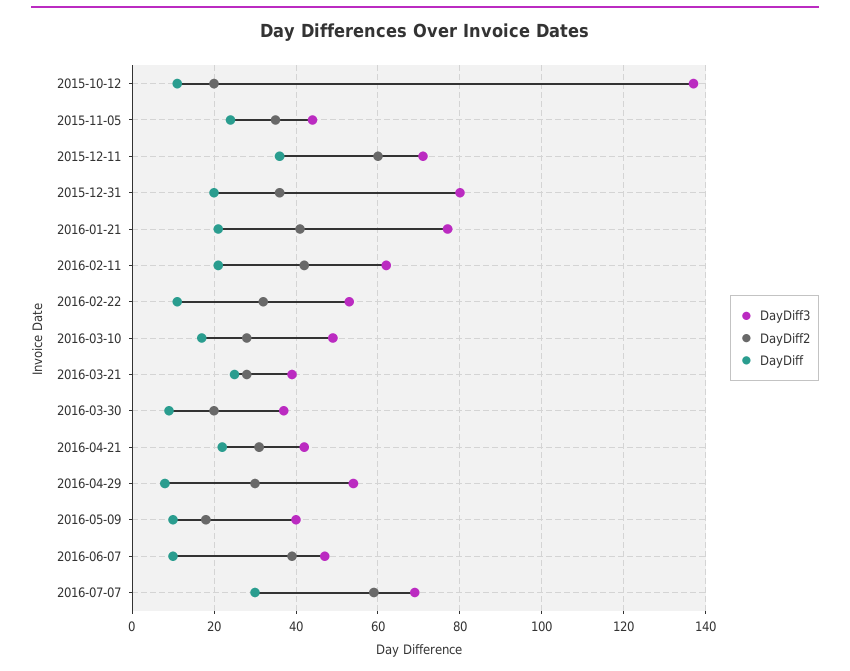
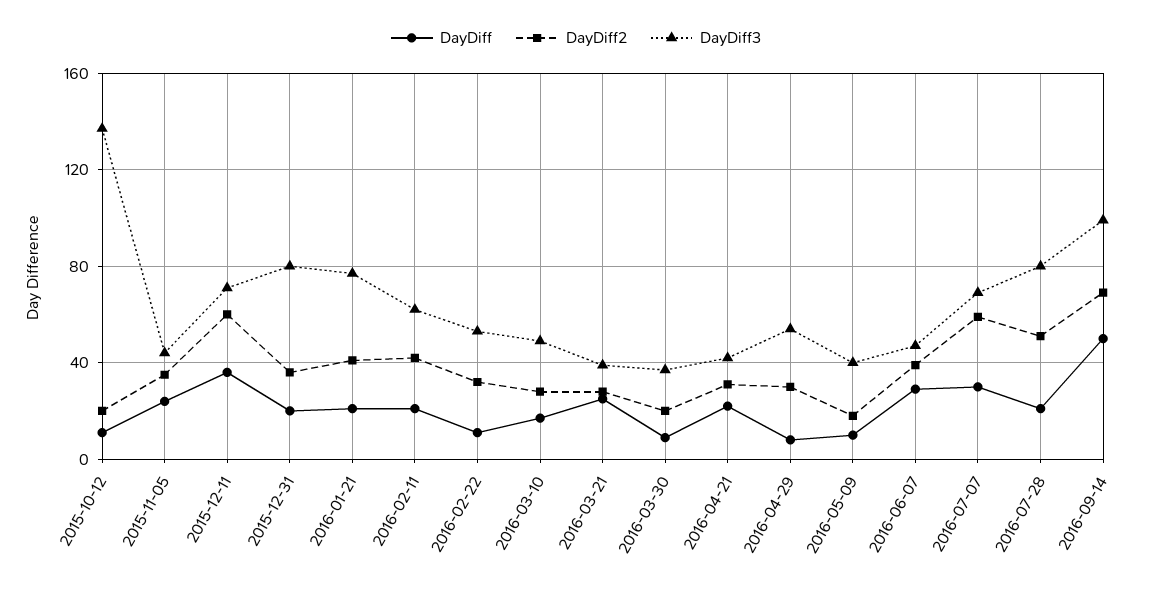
DayDiff, 2016-06-07: 10 -> 30
DayDiff, 2016-07-28: none -> 20
DayDiff2, 2016-07-28: none -> 50
DayDiff3, 2016-07-28: none -> 80
DayDiff, 2016-09-14: none -> 50
DayDiff2, 2016-09-14: none -> 70
DayDiff3, 2016-09-14: none -> 100

